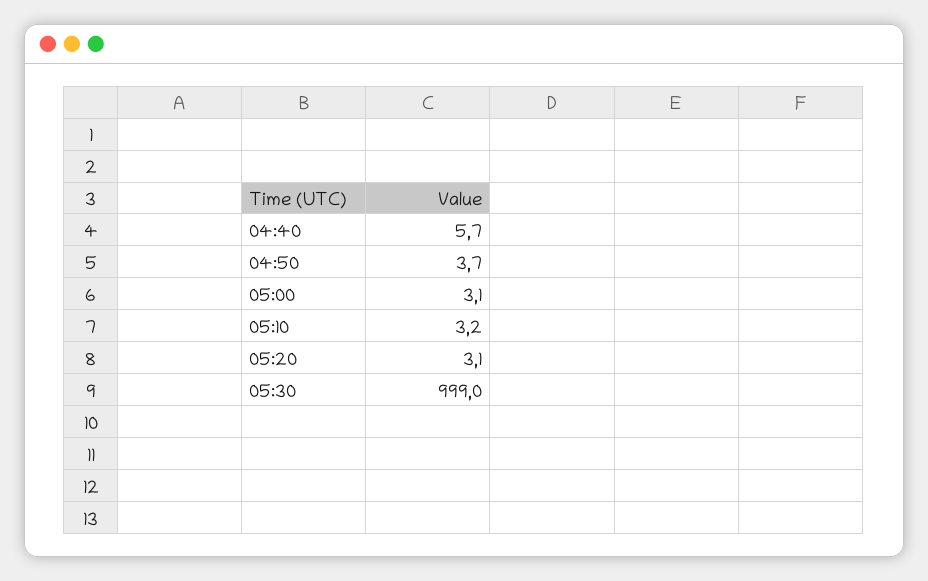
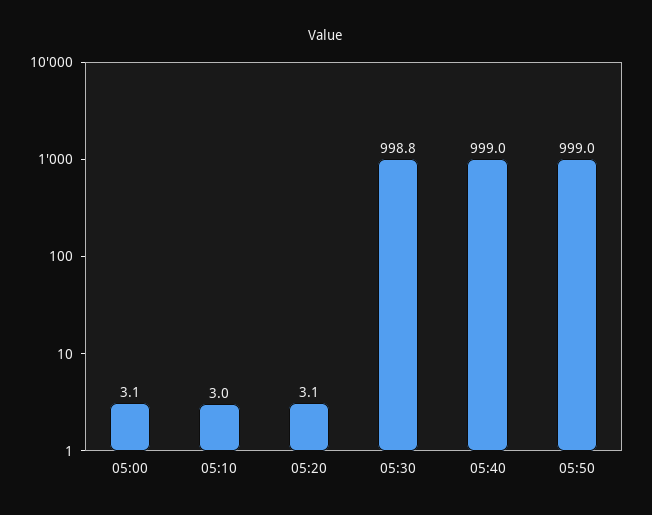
04:40: 5.7 -> none
04:50: 3.7 -> none
05:10: 3.2 -> 3
05:30: 999 -> 998.8
05:40: none -> 999
05:50: none -> 999

